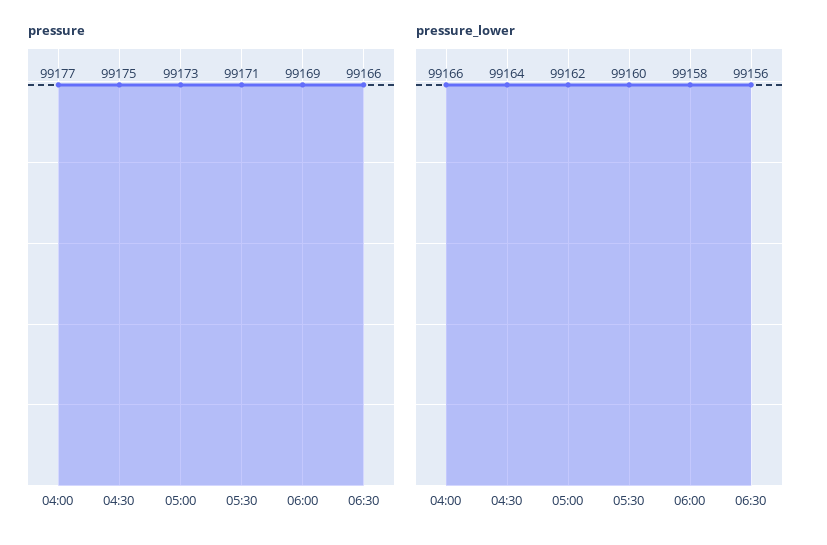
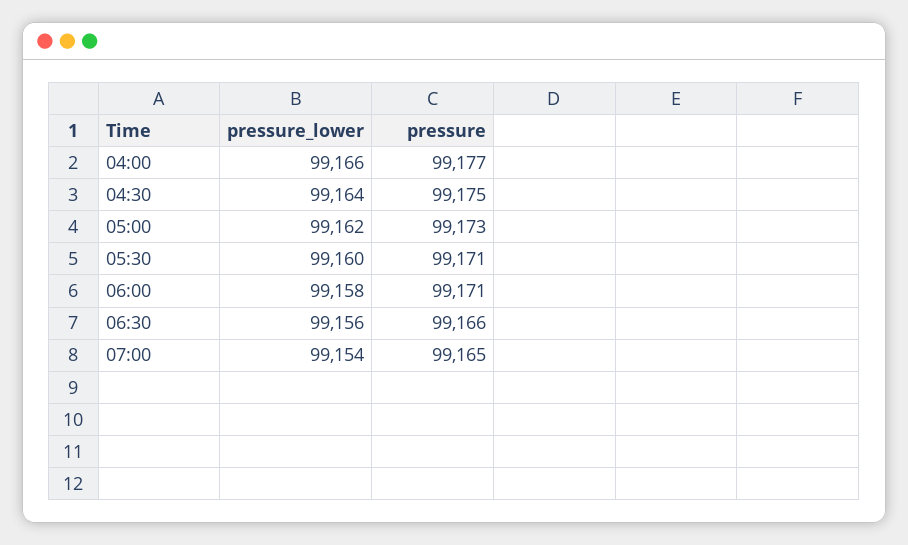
pressure, 06:00: 99169 -> 99171
pressure_lower, 07:00: none -> 99154
pressure, 07:00: none -> 99165

